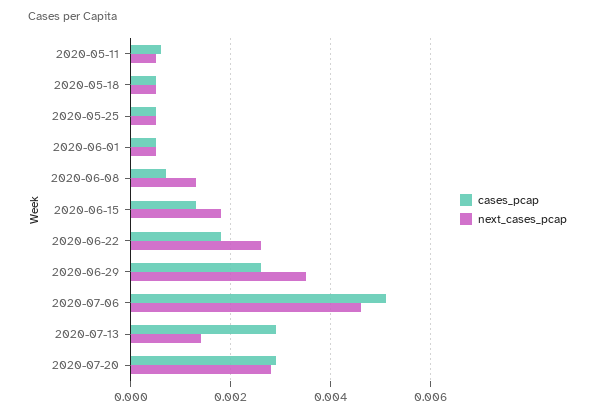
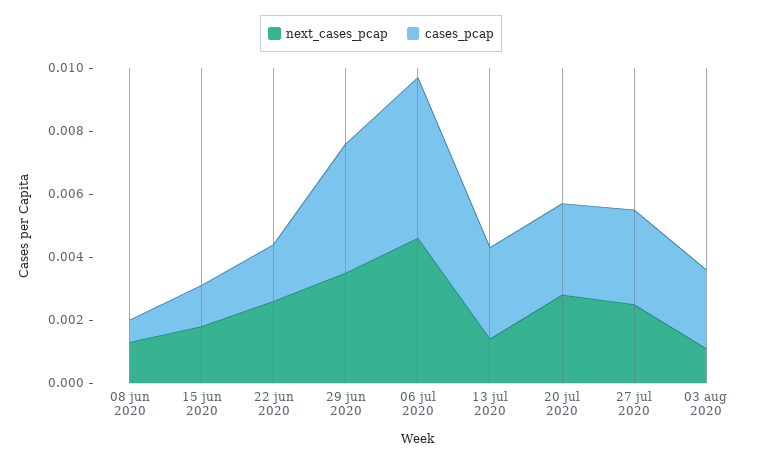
cases_pcap, 2020-05-11: 0.0005 -> none
next_cases_pcap, 2020-05-11: 0.0005 -> none
cases_pcap, 2020-05-18: 0.0005 -> none
next_cases_pcap, 2020-05-18: 0.0005 -> none
cases_pcap, 2020-05-25: 0.0005 -> none
next_cases_pcap, 2020-05-25: 0.0005 -> none
cases_pcap, 2020-06-01: 0.0005 -> none
next_cases_pcap, 2020-06-01: 0.0005 -> none
cases_pcap, 2020-06-29: 0.0025 -> 0.004
next_cases_pcap, 27 jul 2020: none -> 0.0025
cases_pcap, 27 jul 2020: none -> 0.003
next_cases_pcap, 03 aug 2020: none -> 0.001
cases_pcap, 03 aug 2020: none -> 0.0025

